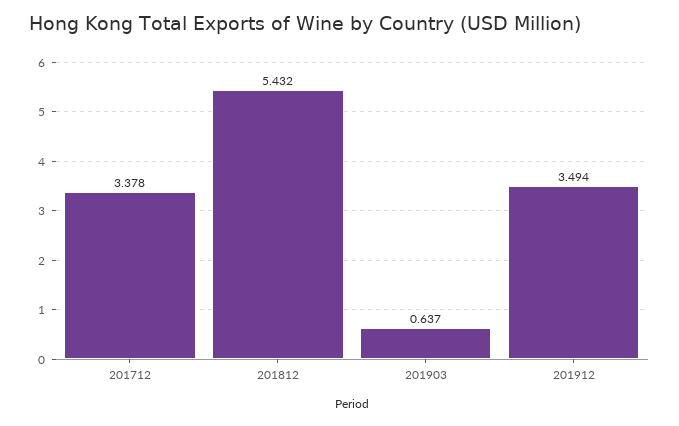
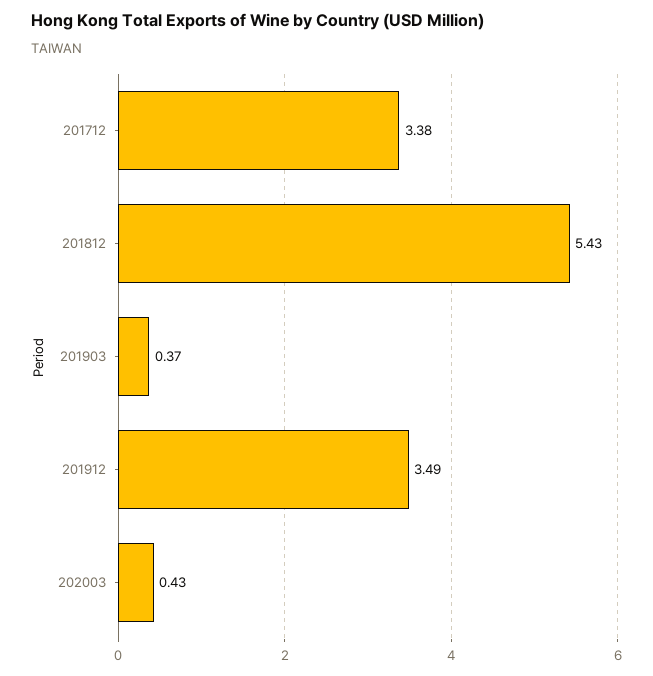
201903: 0.637 -> 0.37
202003: none -> 0.43

